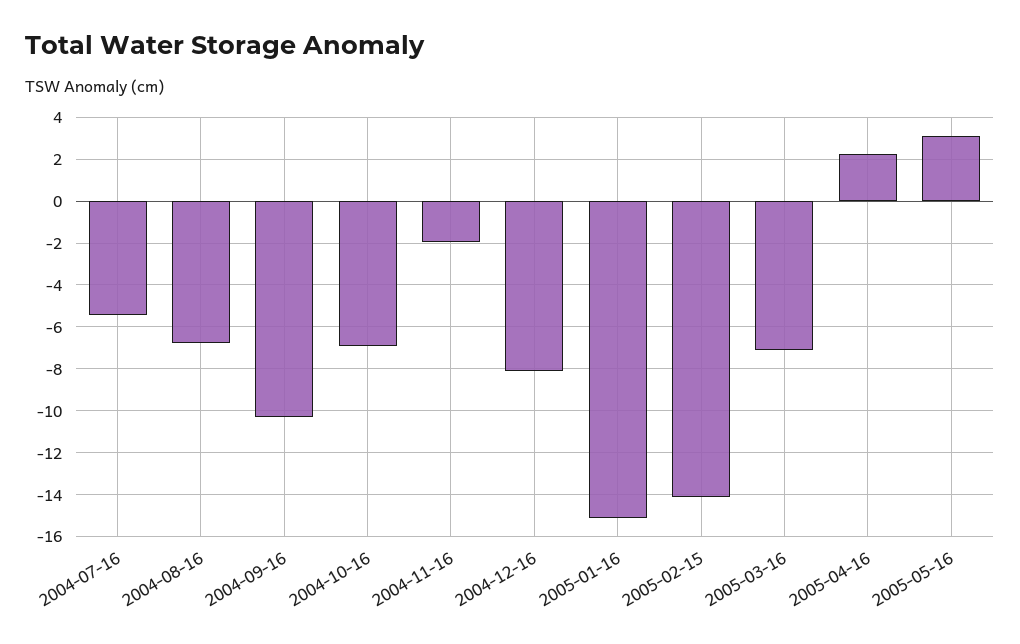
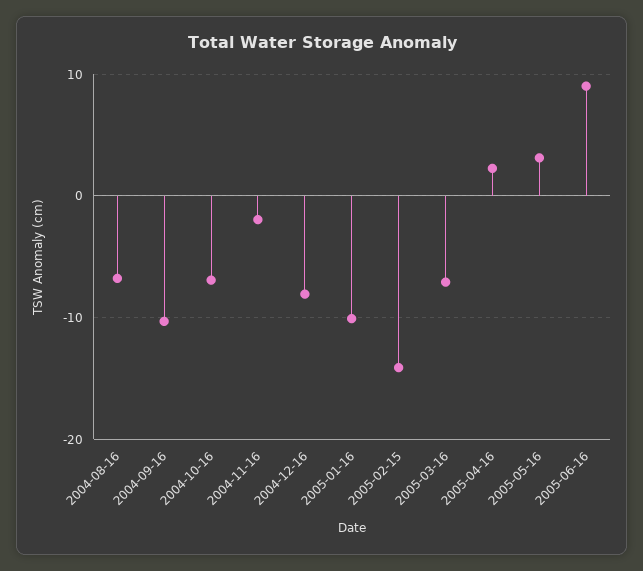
2004-07-16: -5.5 -> none
2005-01-16: -15 -> -10
2005-06-16: none -> 9

